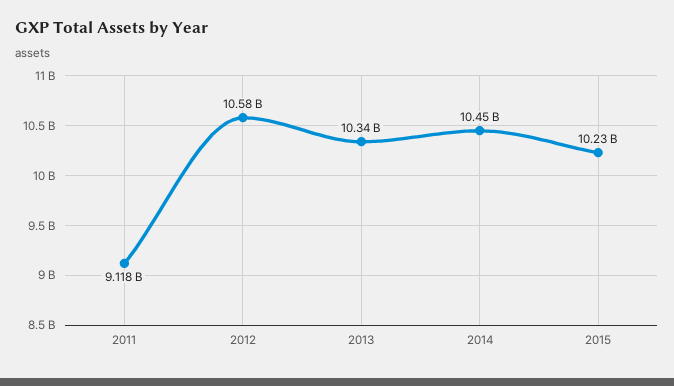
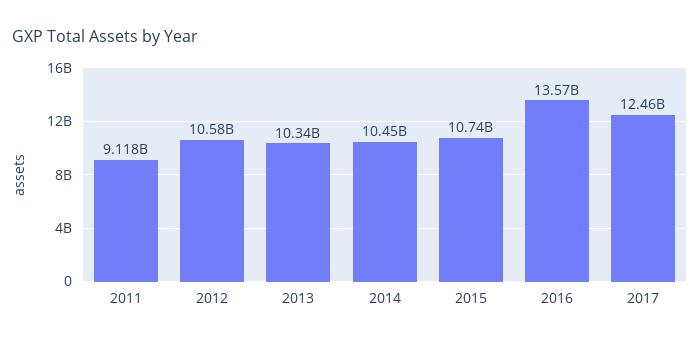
2015: 10230000000 -> 10740000000
2016: none -> 13570000000
2017: none -> 12460000000

